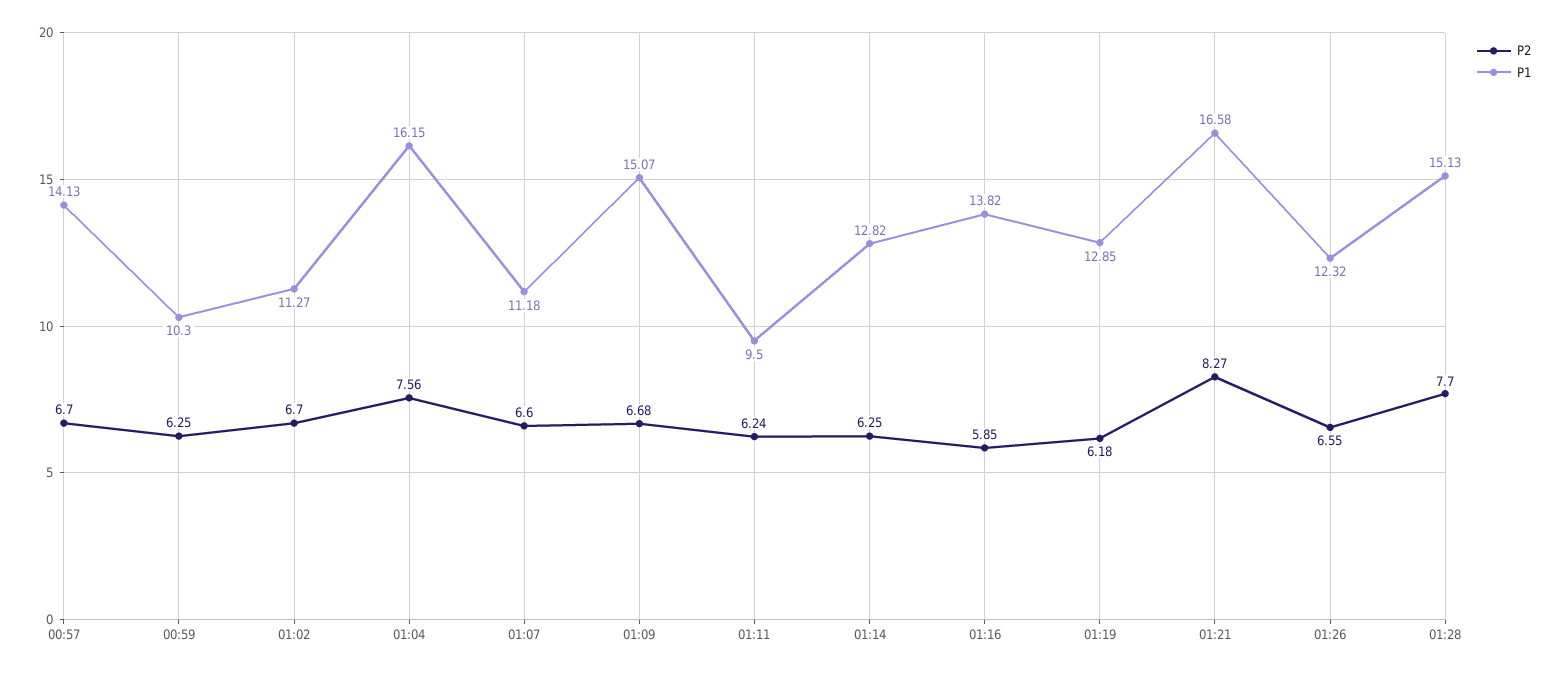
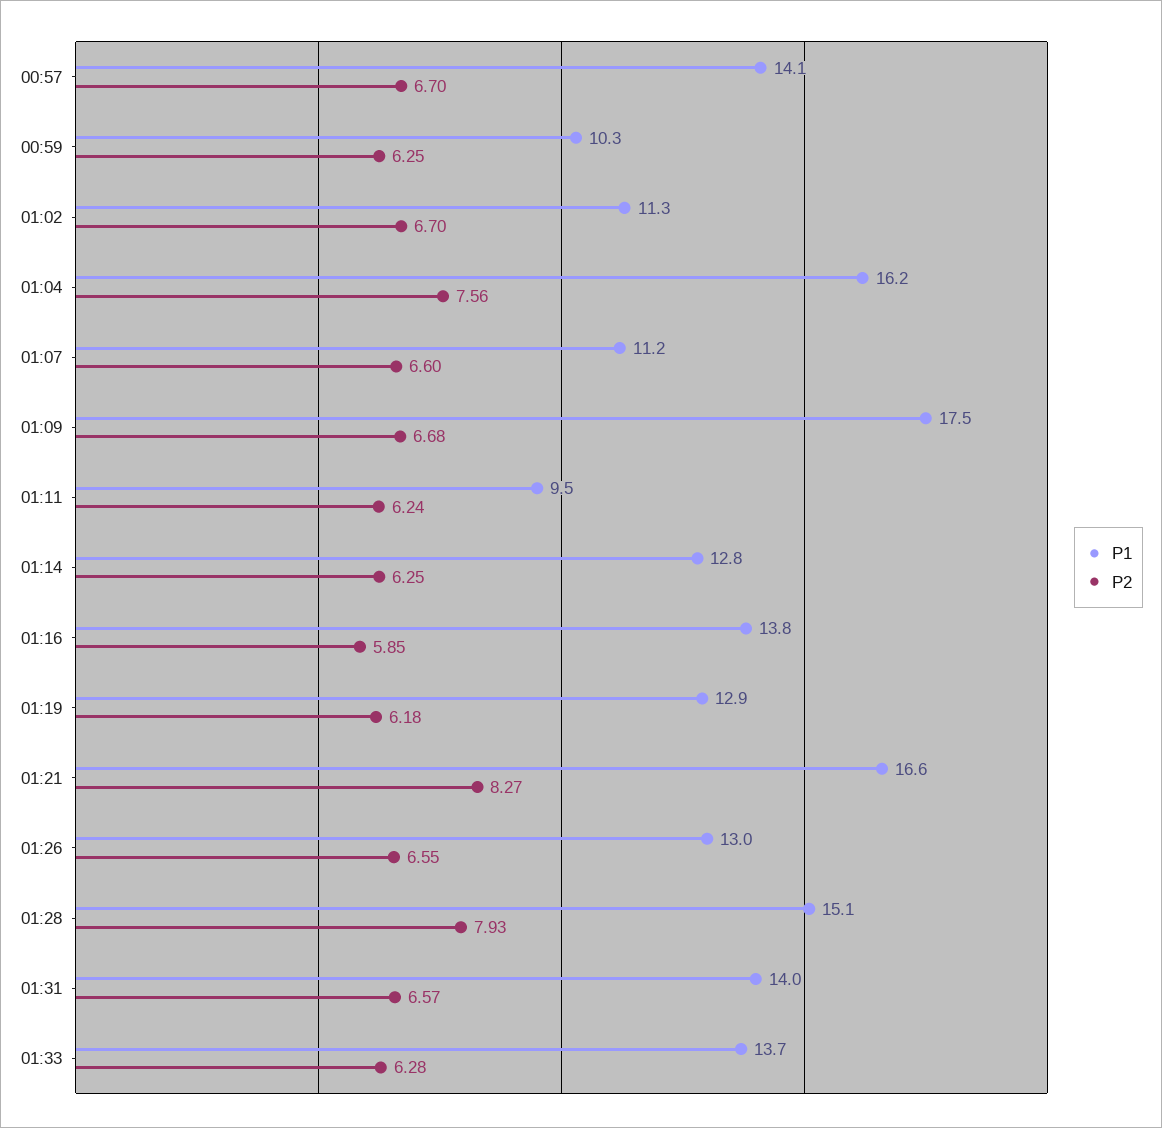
P1, 01:09: 15.07 -> 17.5
P1, 01:26: 12.32 -> 13
P2, 01:28: 7.7 -> 7.93
P1, 01:31: none -> 14
P2, 01:31: none -> 6.57
P1, 01:33: none -> 13.7
P2, 01:33: none -> 6.28

